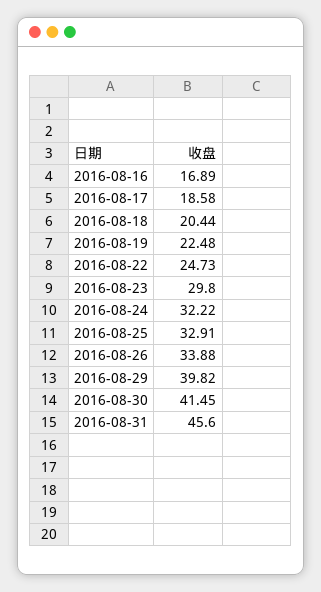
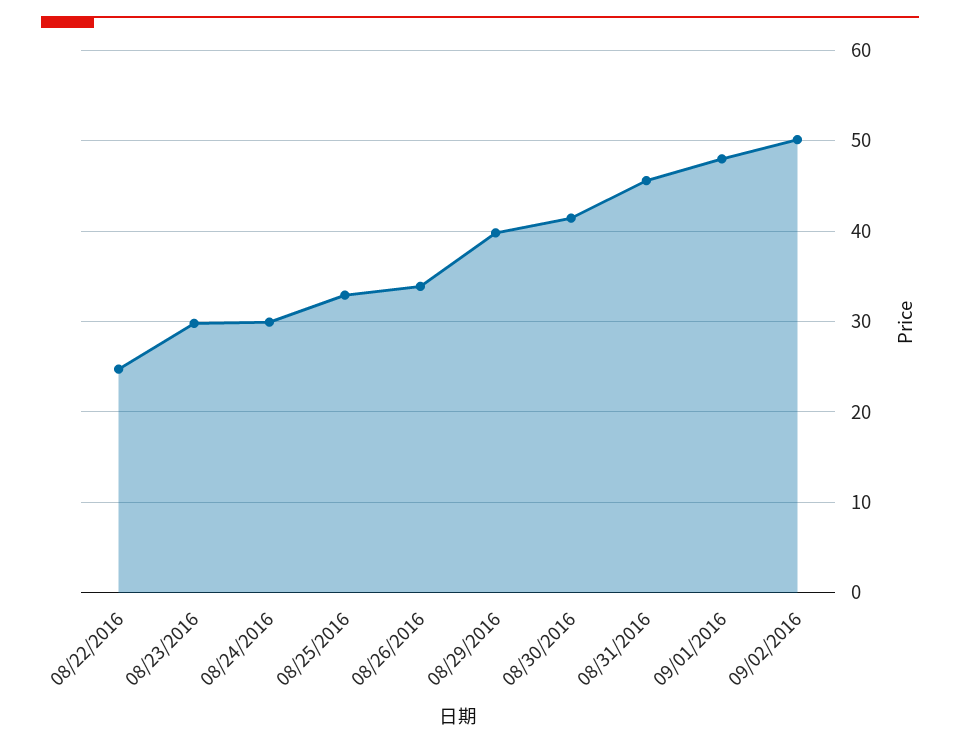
2016-08-16: 16.89 -> none
2016-08-17: 18.58 -> none
2016-08-18: 20.44 -> none
2016-08-19: 22.48 -> none
2016-08-24: 32.22 -> 30
09/01/2016: none -> 48
09/02/2016: none -> 50

